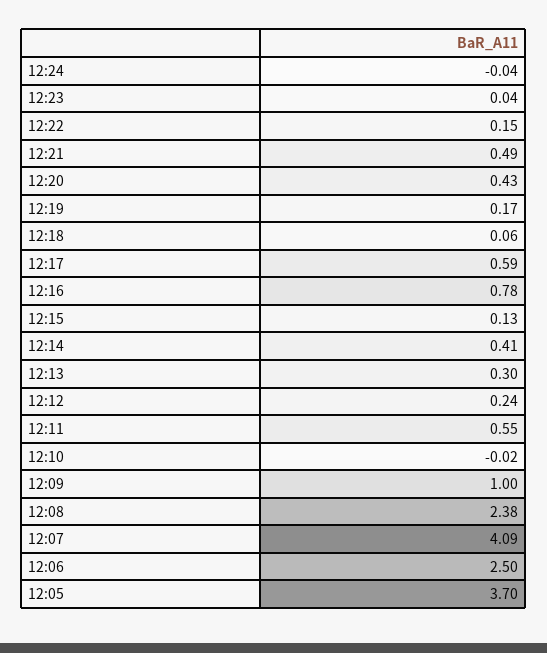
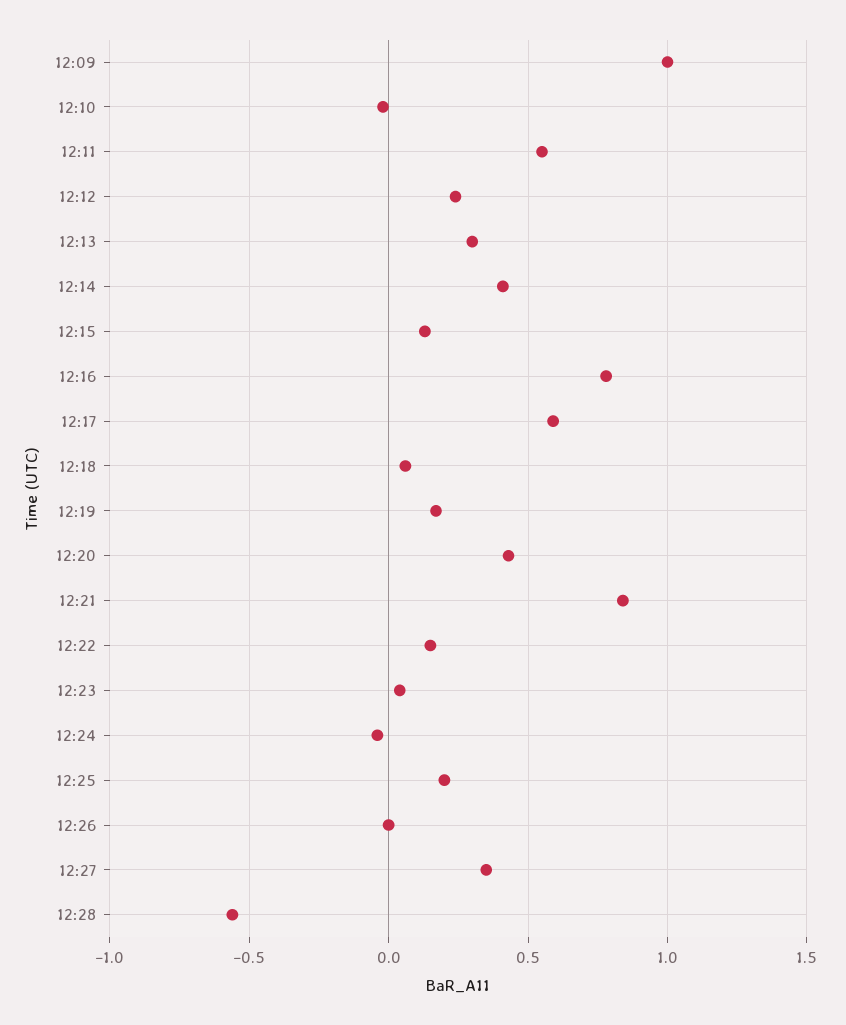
12:21: 0.49 -> 0.85
12:08: 2.38 -> none
12:07: 4.09 -> none
12:06: 2.5 -> none
12:05: 3.7 -> none
12:25: none -> 0.2
12:26: none -> 0
12:27: none -> 0.35
12:28: none -> -0.55

